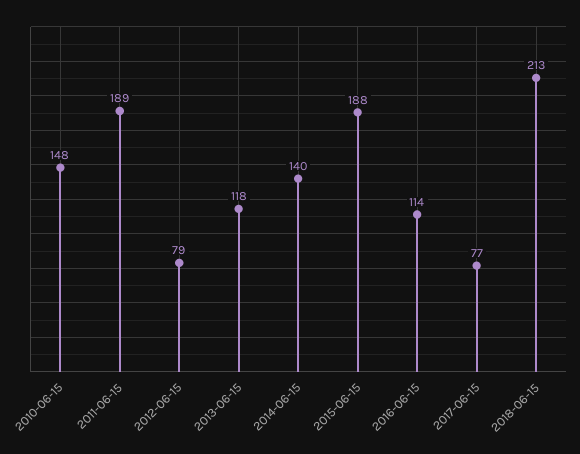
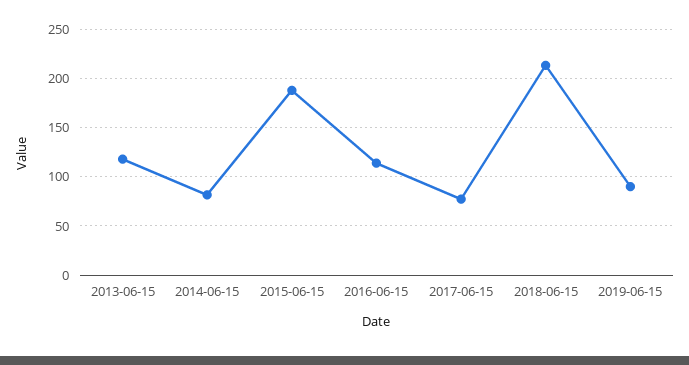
2010-06-15: 148 -> none
2011-06-15: 189 -> none
2012-06-15: 79 -> none
2014-06-15: 140 -> 80
2019-06-15: none -> 90

